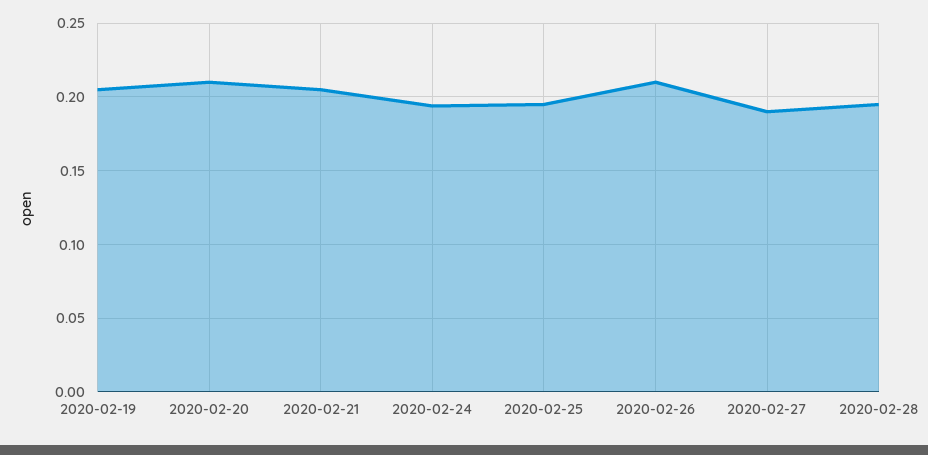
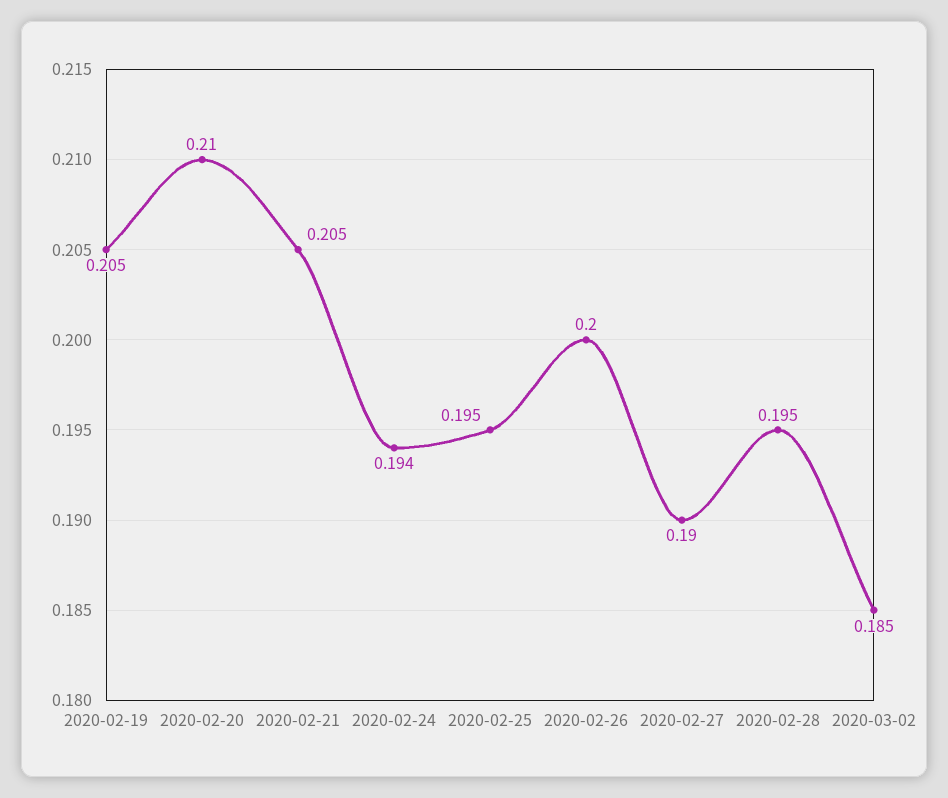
2020-02-26: 0.21 -> 0.2
2020-03-02: none -> 0.185

